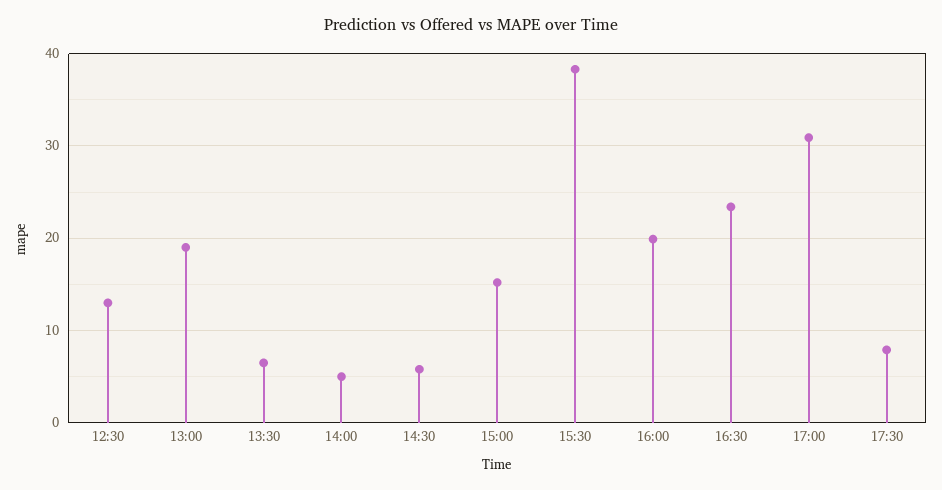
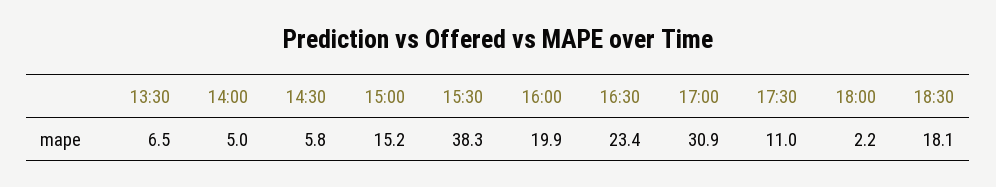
12:30: 13 -> none
13:00: 19 -> none
17:30: 8 -> 11
18:00: none -> 2.2
18:30: none -> 18.1

